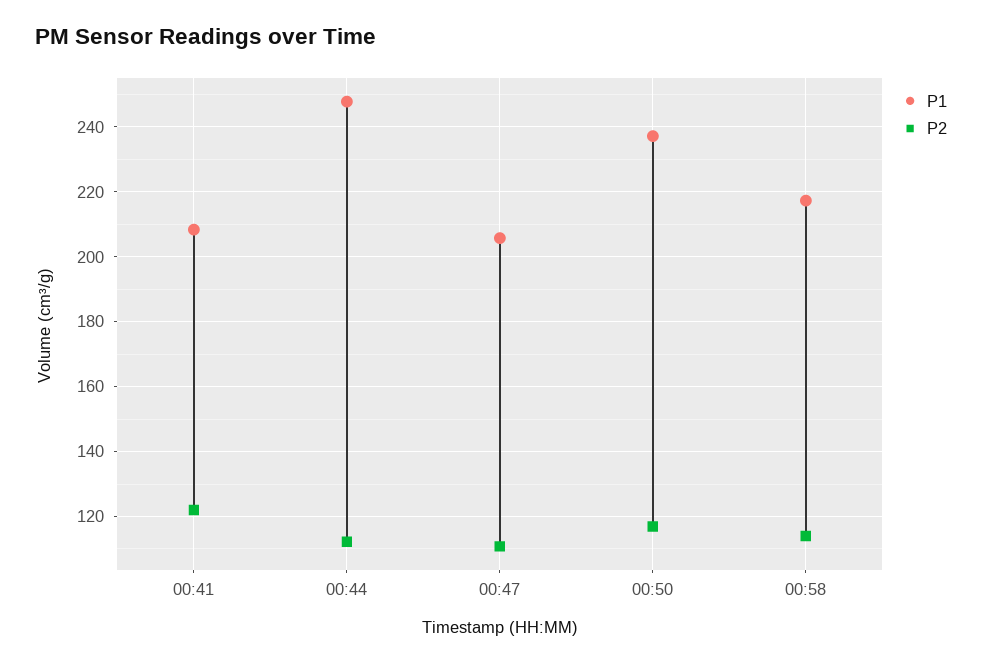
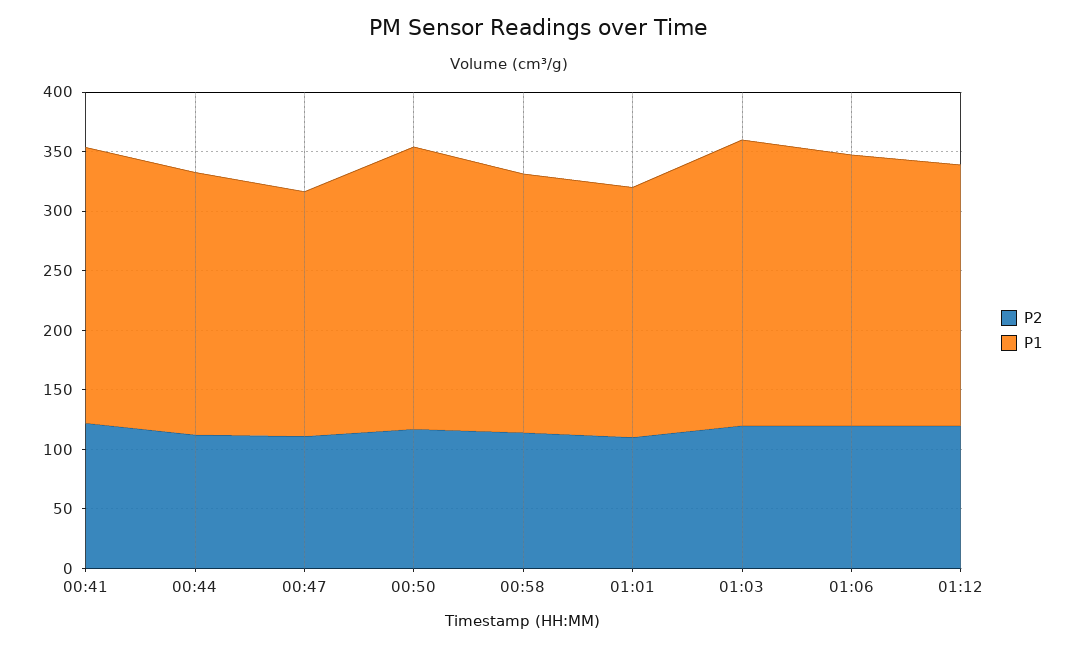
P1, 00:41: 208 -> 230
P1, 00:44: 248 -> 220
P2, 01:01: none -> 110
P1, 01:01: none -> 210
P2, 01:03: none -> 120
P1, 01:03: none -> 240
P2, 01:06: none -> 120
P1, 01:06: none -> 230
P2, 01:12: none -> 120
P1, 01:12: none -> 220

